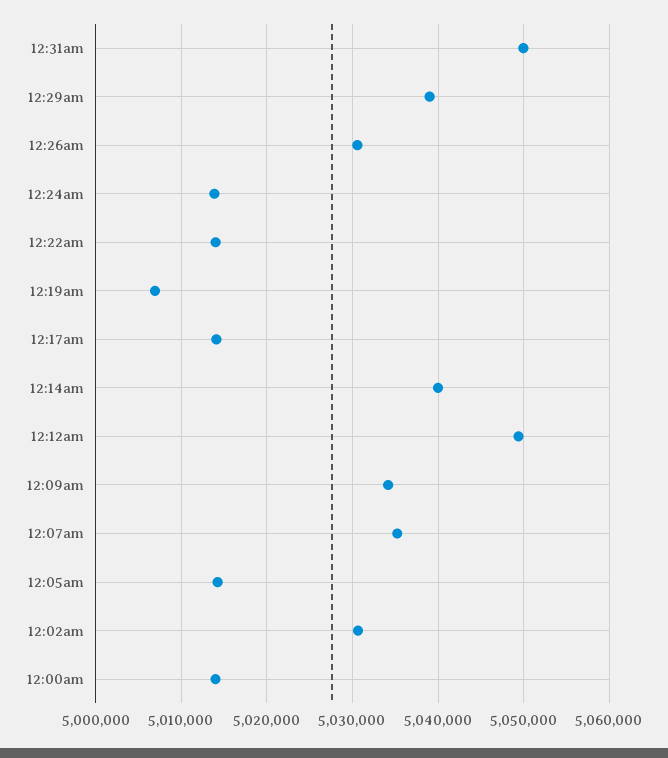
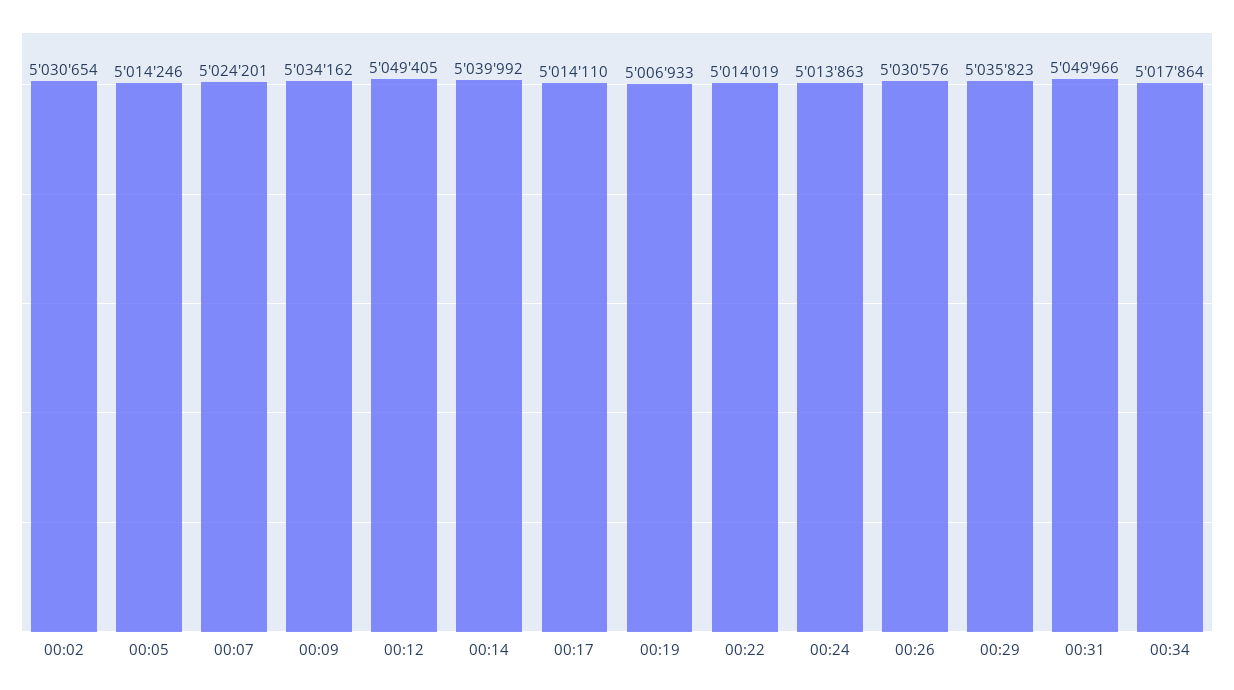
12:29am: 5039000 -> 5035823
12:07am: 5035000 -> 5024201
12:00am: 5014000 -> none
00:34: none -> 5017864

